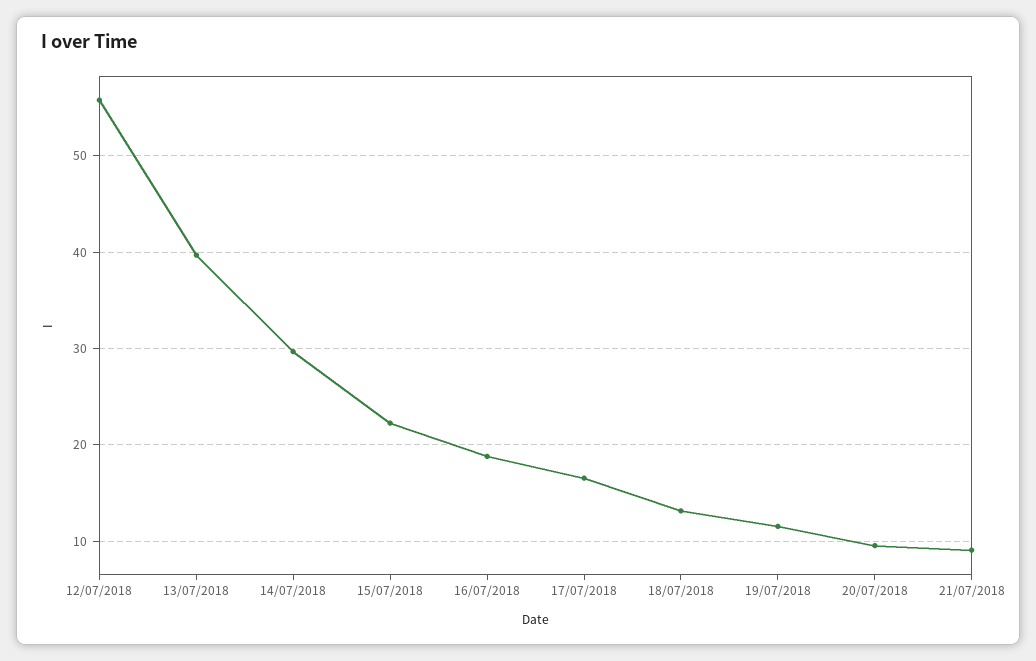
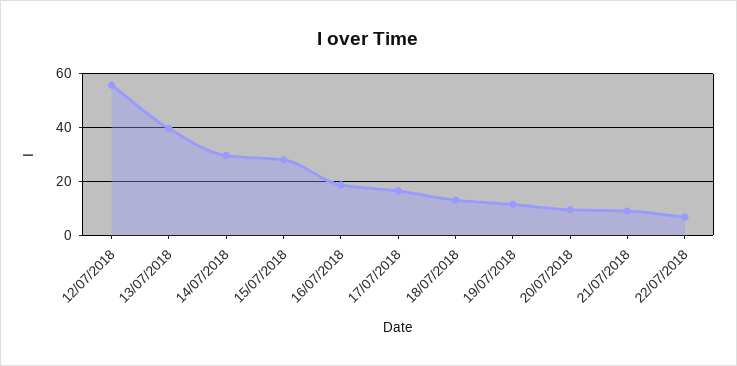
15/07/2018: 22 -> 27.5
22/07/2018: none -> 7.5

